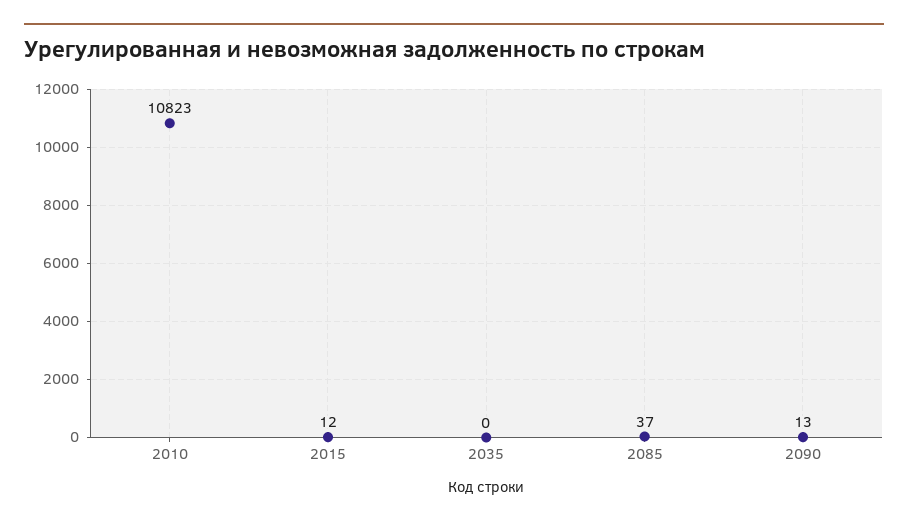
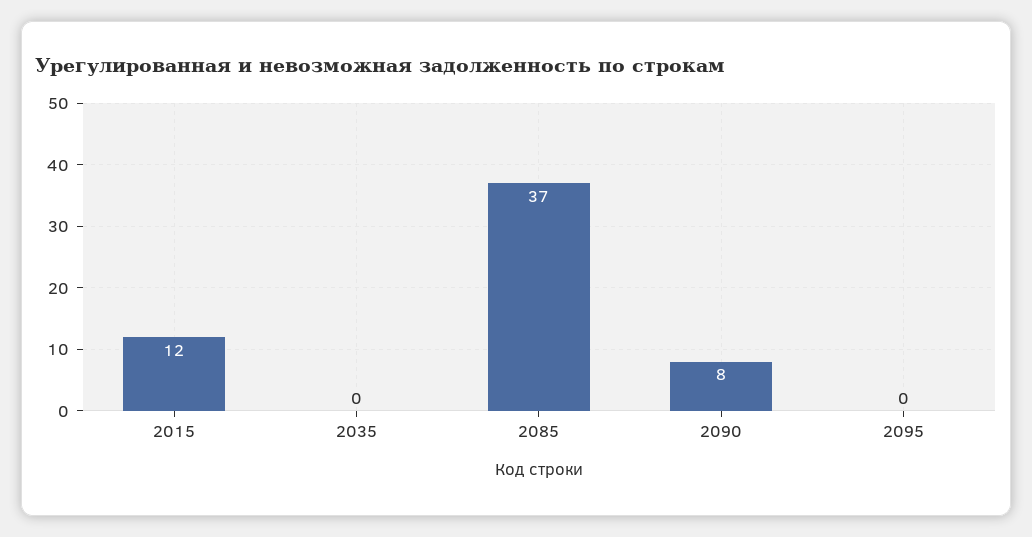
2010: 10823 -> none
2090: 13 -> 8
2095: none -> 0

